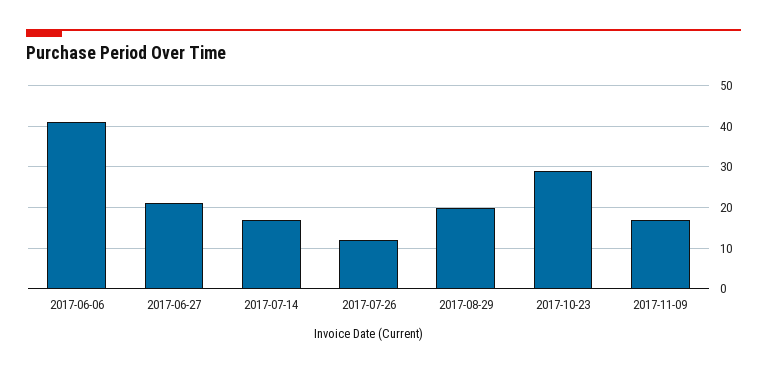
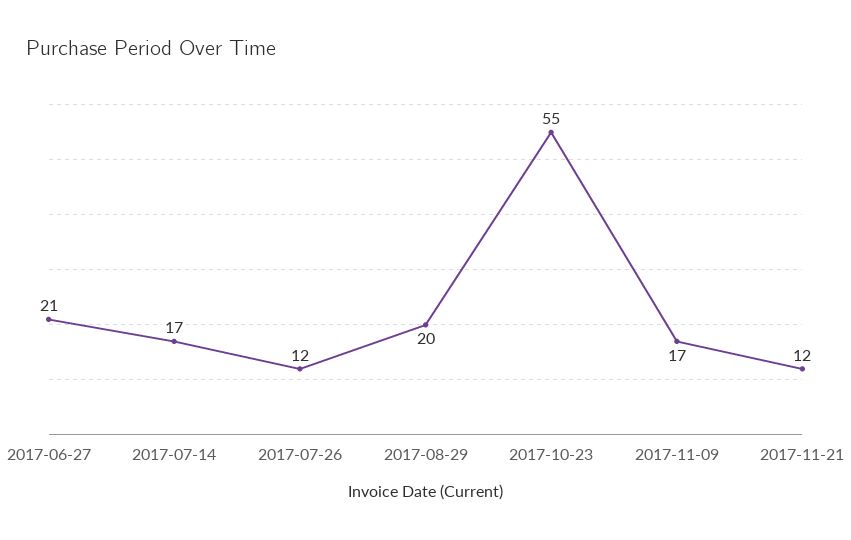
2017-06-06: 40 -> none
2017-10-23: 30 -> 55
2017-11-21: none -> 12

